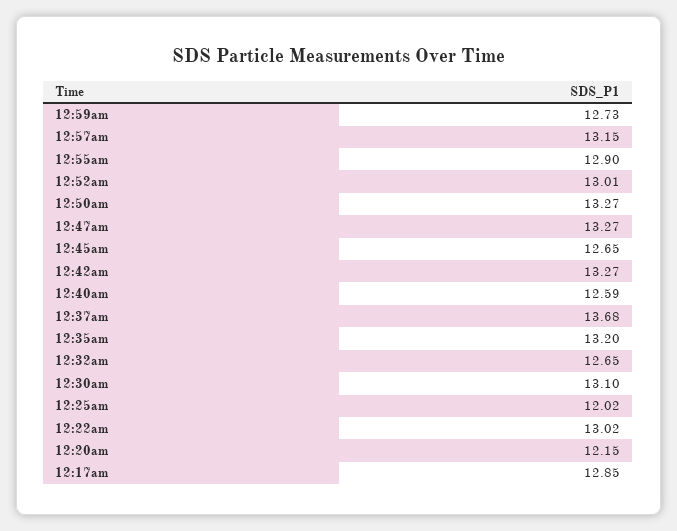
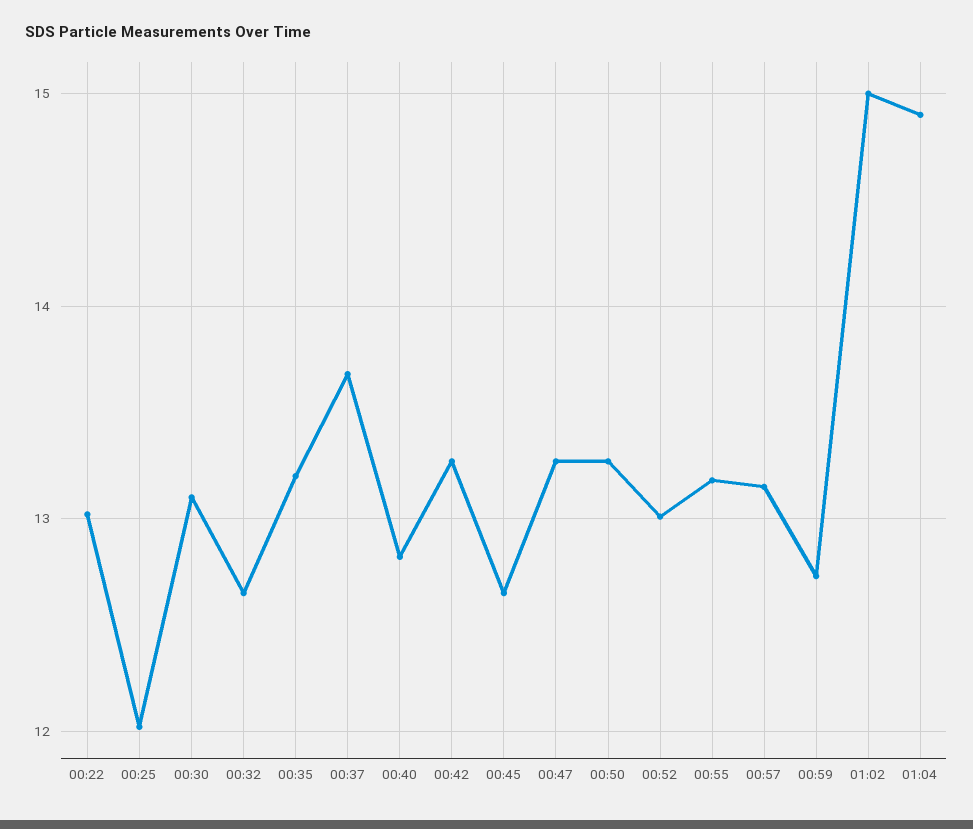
12:55am: 12.9 -> 13.2
12:40am: 12.59 -> 12.8
12:20am: 12.15 -> none
12:17am: 12.85 -> none
01:02: none -> 15
01:04: none -> 14.9

